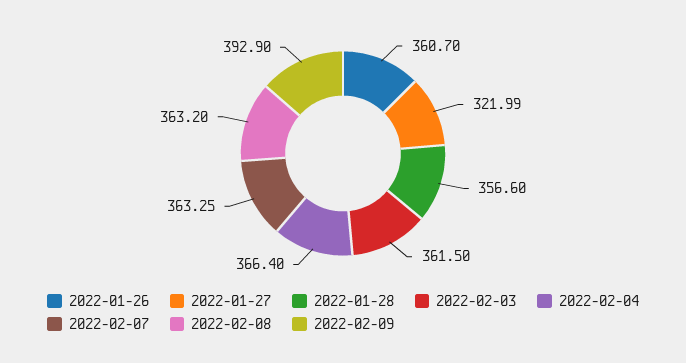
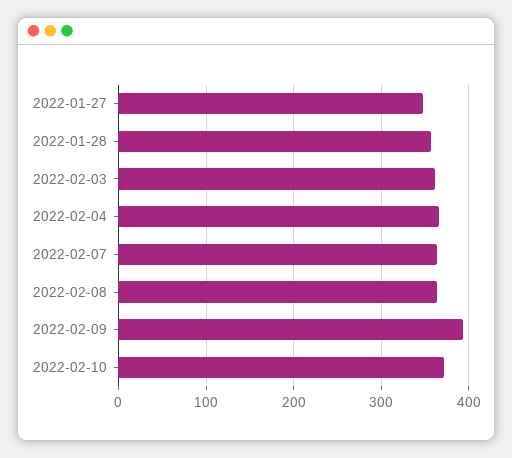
2022-01-26: 360.7 -> none
2022-01-27: 321.99 -> 350
2022-02-10: none -> 370

